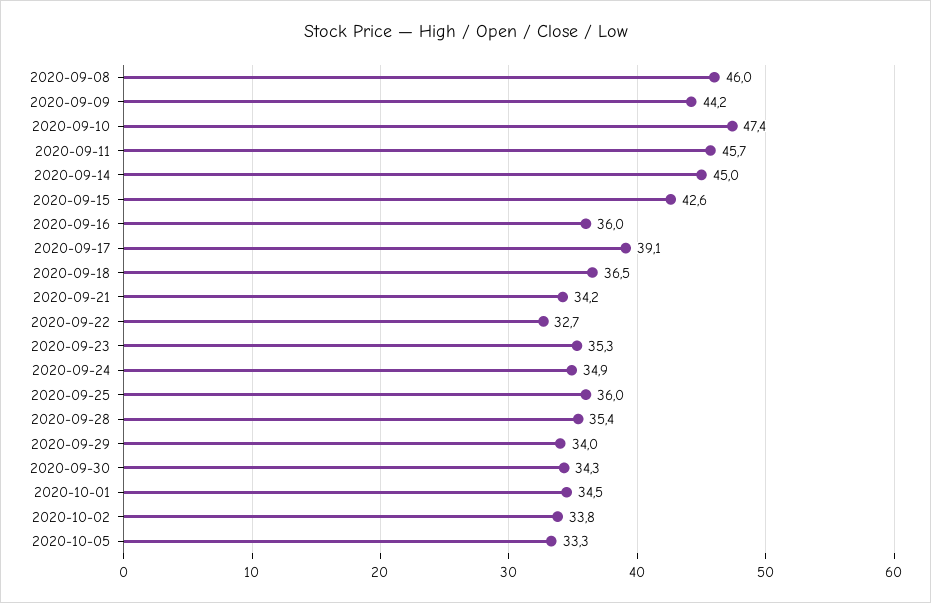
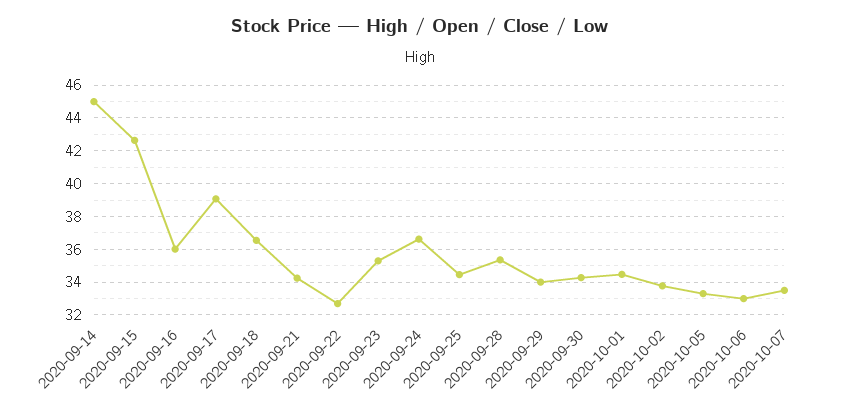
2020-09-08: 46 -> none
2020-09-09: 44.2 -> none
2020-09-10: 47.4 -> none
2020-09-11: 45.7 -> none
2020-09-24: 34.9 -> 36.5
2020-09-25: 36 -> 34.5
2020-10-06: none -> 33
2020-10-07: none -> 33.5

